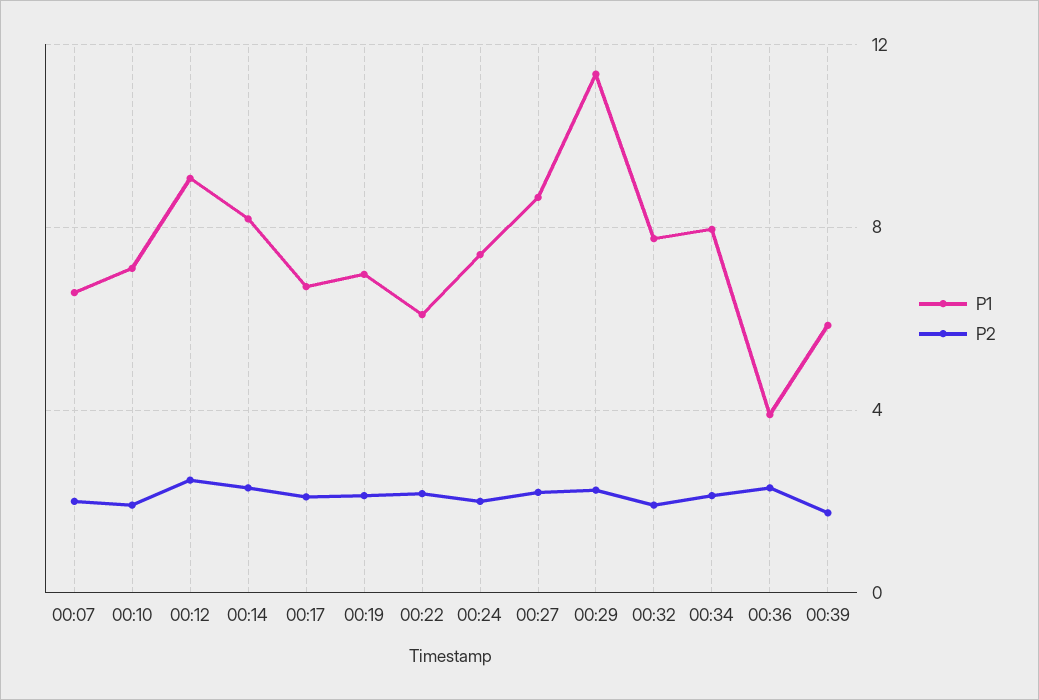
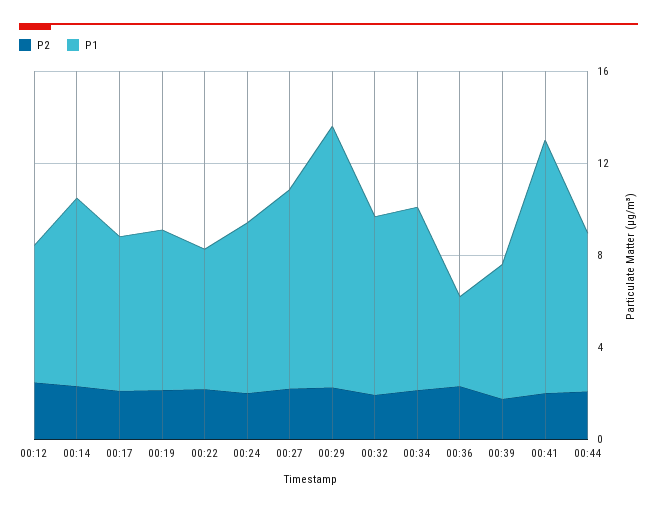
P1, 00:07: 6.5 -> none
P2, 00:07: 2 -> none
P1, 00:10: 7 -> none
P2, 00:10: 2 -> none
P1, 00:12: 9 -> 6
P2, 00:41: none -> 2
P1, 00:41: none -> 11
P2, 00:44: none -> 2
P1, 00:44: none -> 7

